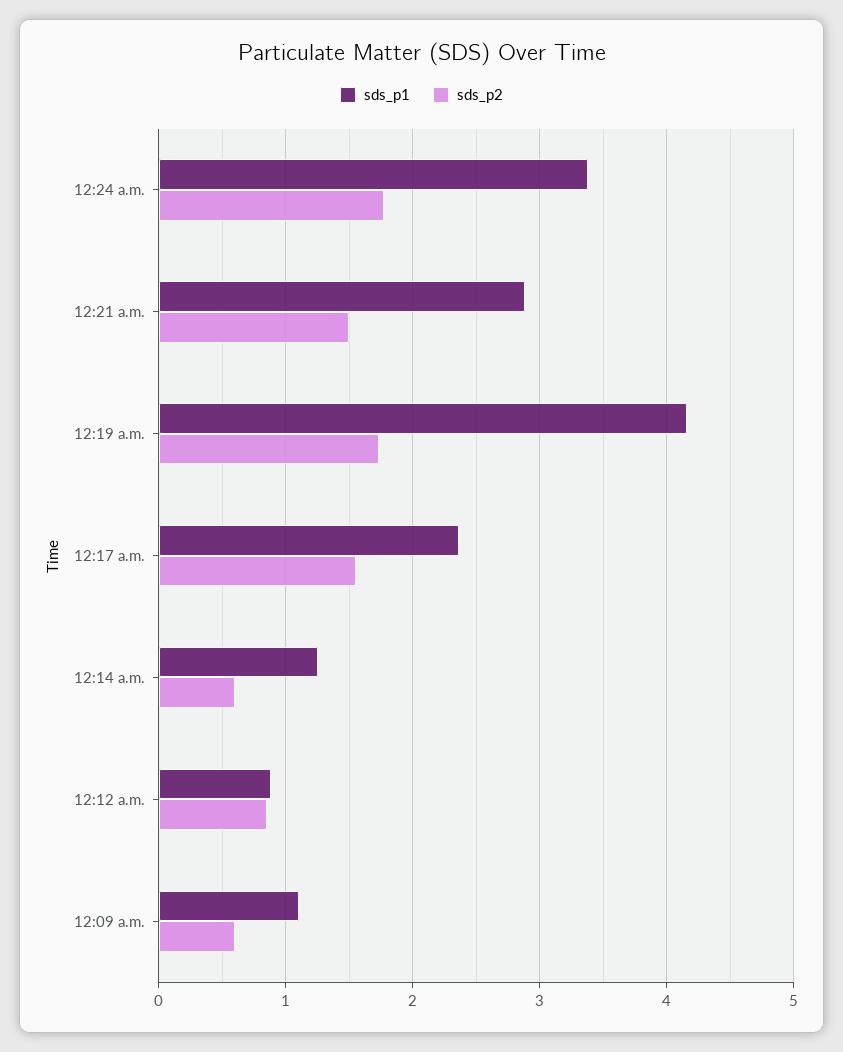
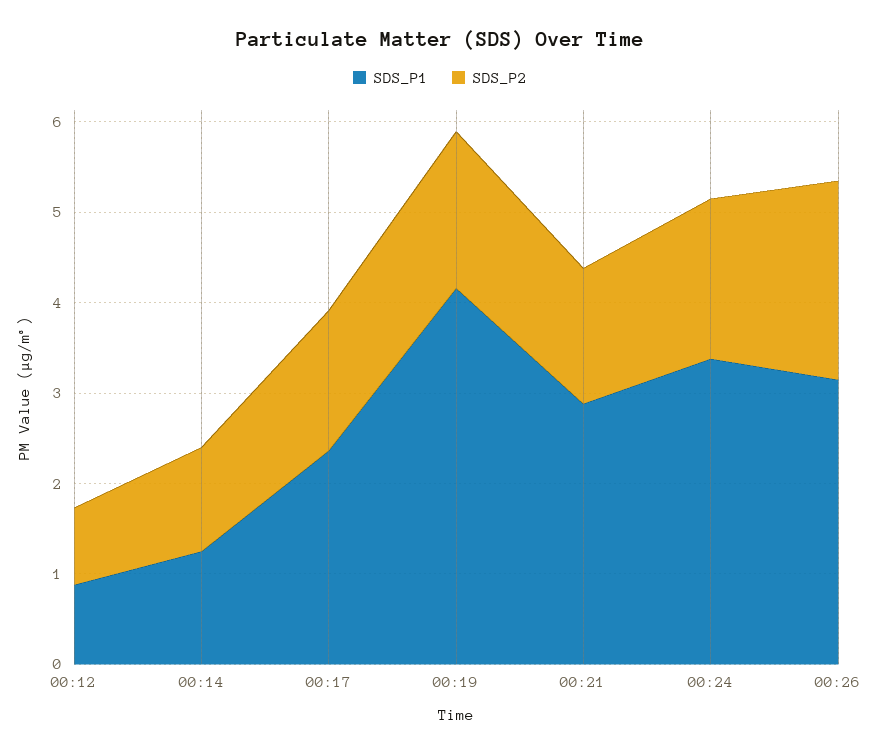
sds_p2, 12:14 a.m.: 0.6 -> 1.2
sds_p1, 12:09 a.m.: 1.1 -> none
sds_p2, 12:09 a.m.: 0.6 -> none
sds_p1, 00:26: none -> 3.2
sds_p2, 00:26: none -> 2.2

